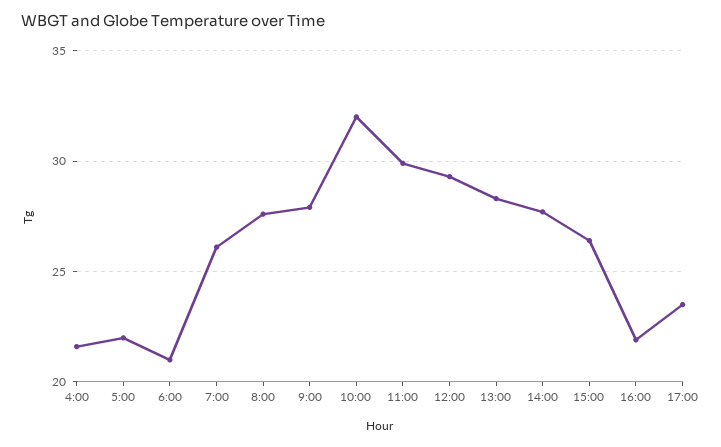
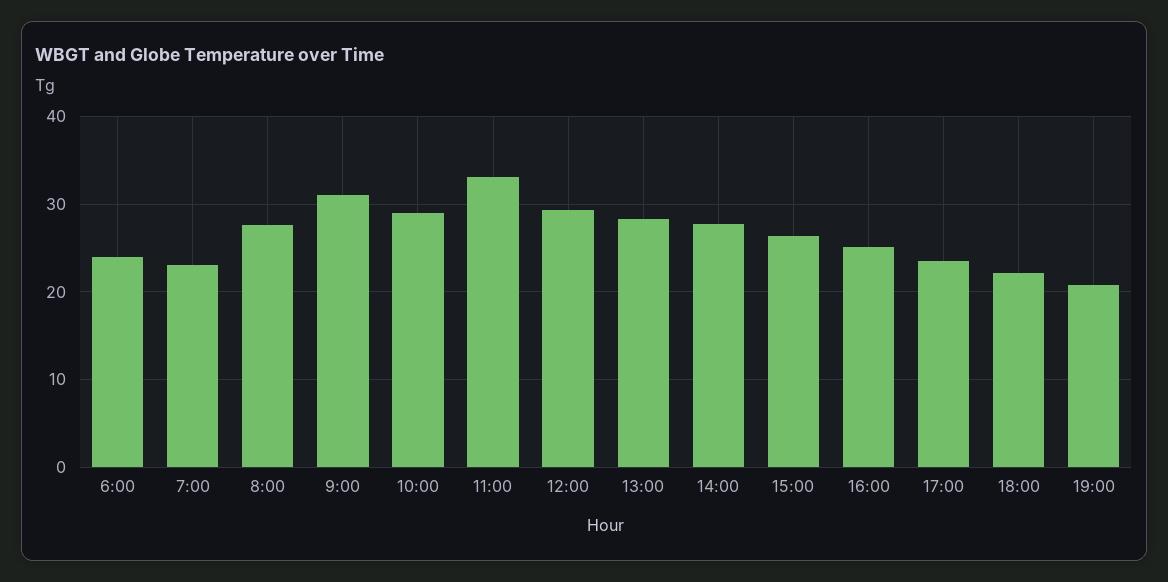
4:00: 21.5 -> none
5:00: 22 -> none
6:00: 21 -> 24
7:00: 26 -> 23
9:00: 28 -> 31
10:00: 32 -> 29
11:00: 30 -> 33
16:00: 22 -> 25
18:00: none -> 22
19:00: none -> 21

